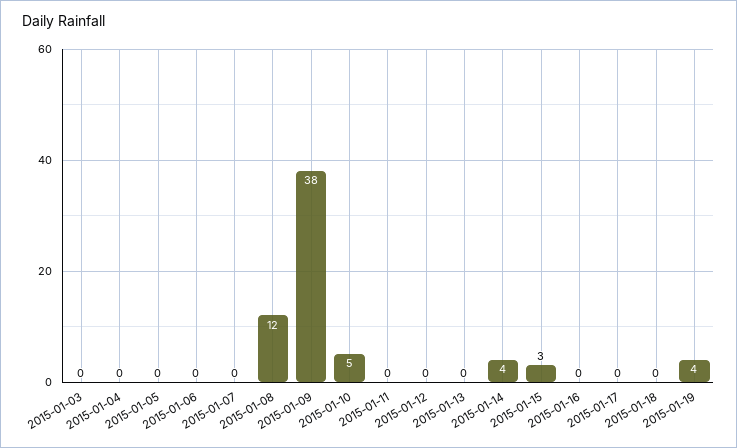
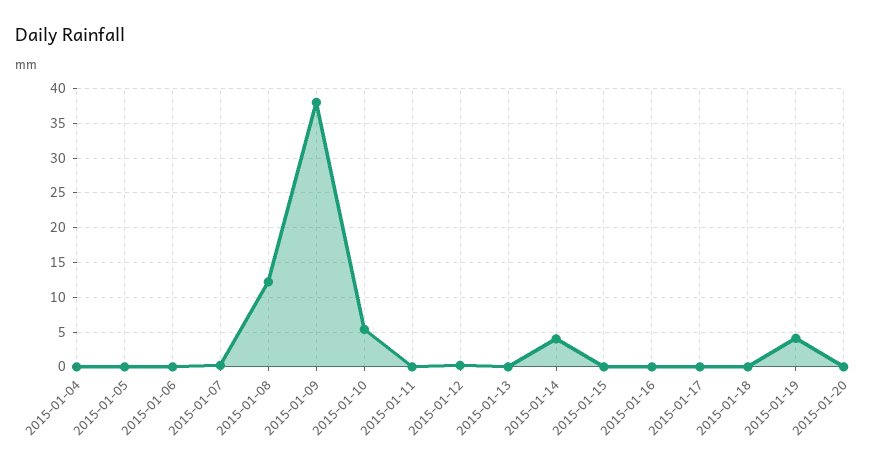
2015-01-03: 0 -> none
2015-01-15: 3 -> 0
2015-01-20: none -> 0

